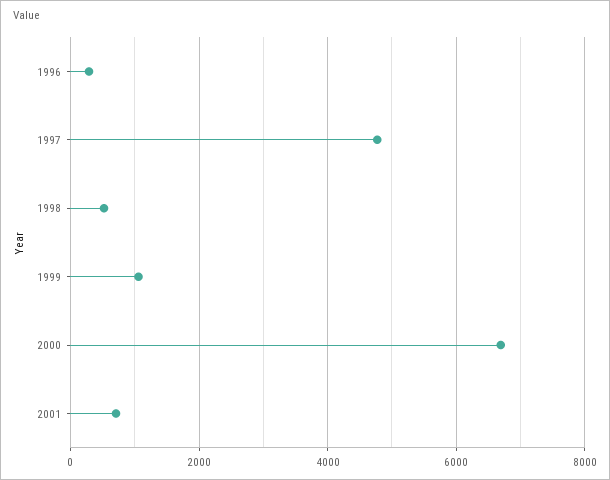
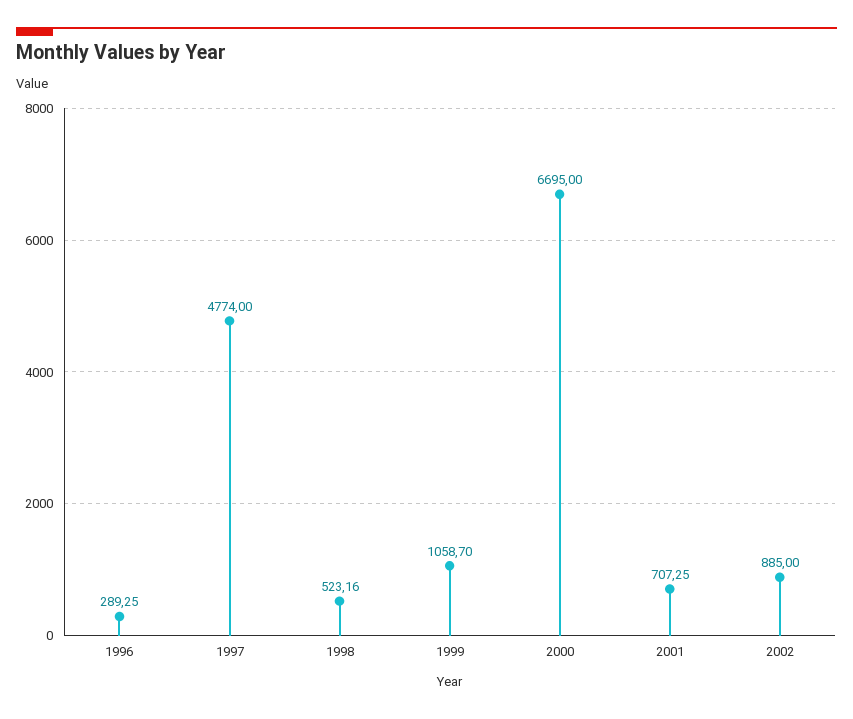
2002: none -> 885

